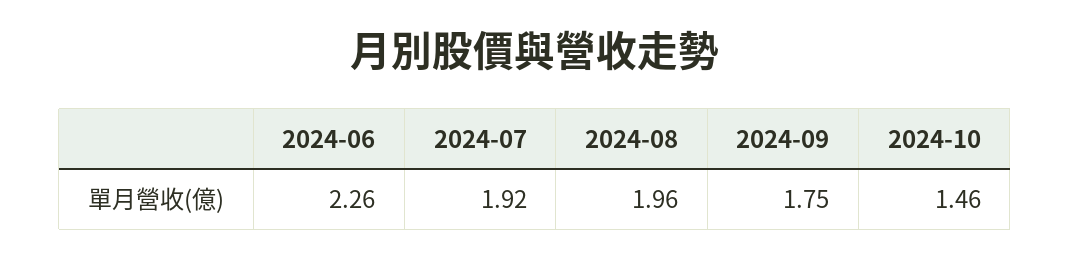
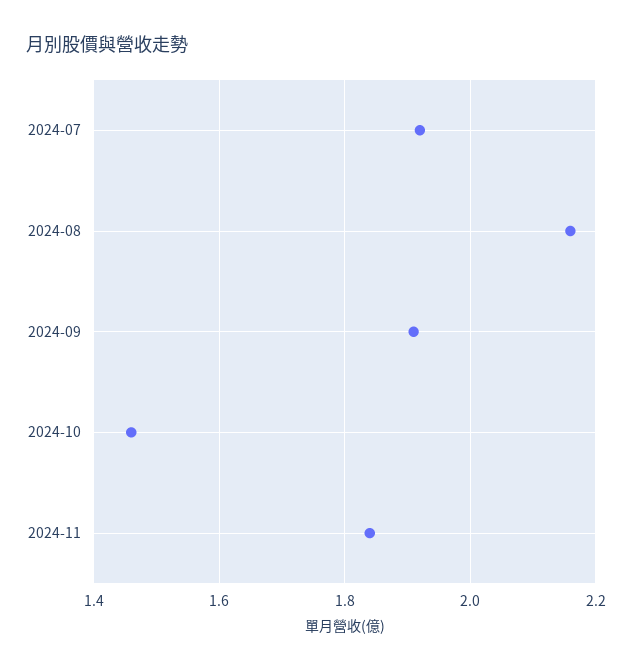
2024-06: 2.26 -> none
2024-08: 1.96 -> 2.15
2024-09: 1.75 -> 1.9
2024-11: none -> 1.85

